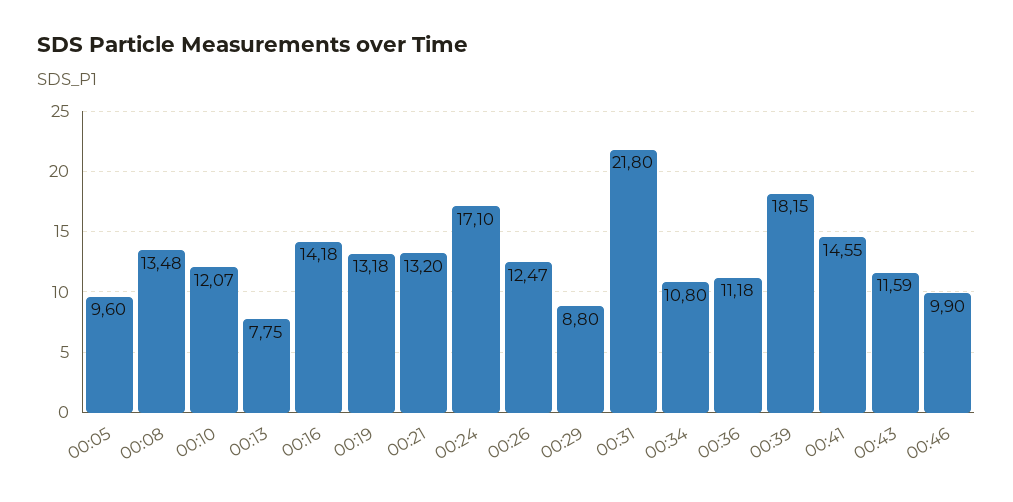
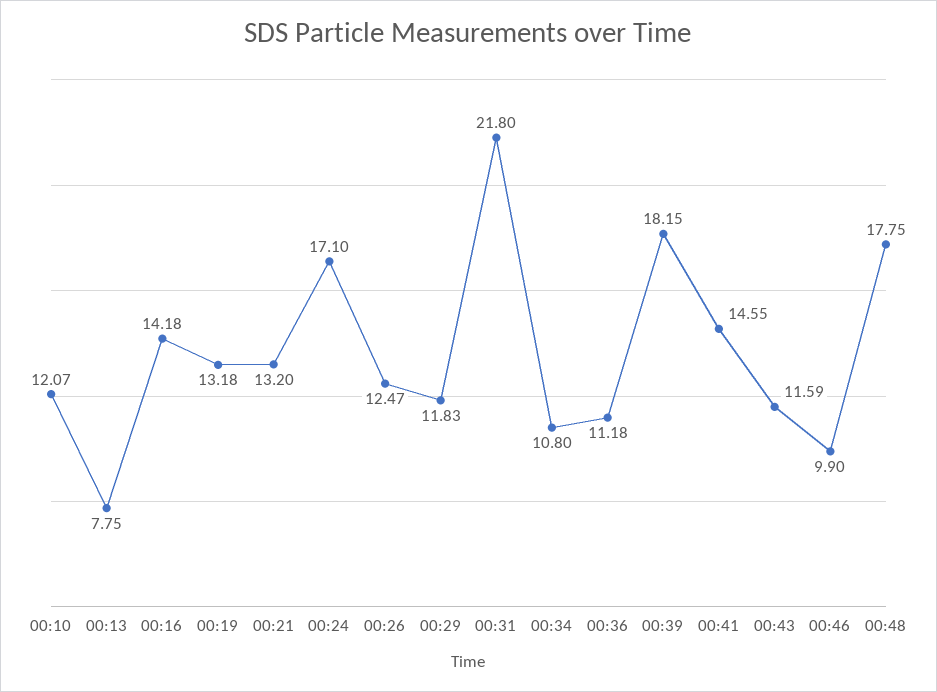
00:05: 9.6 -> none
00:08: 13.48 -> none
00:29: 8.8 -> 11.83
00:48: none -> 17.75

